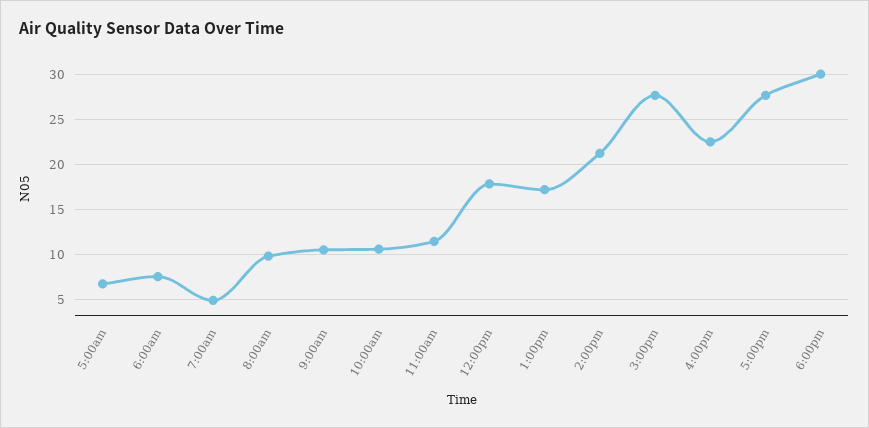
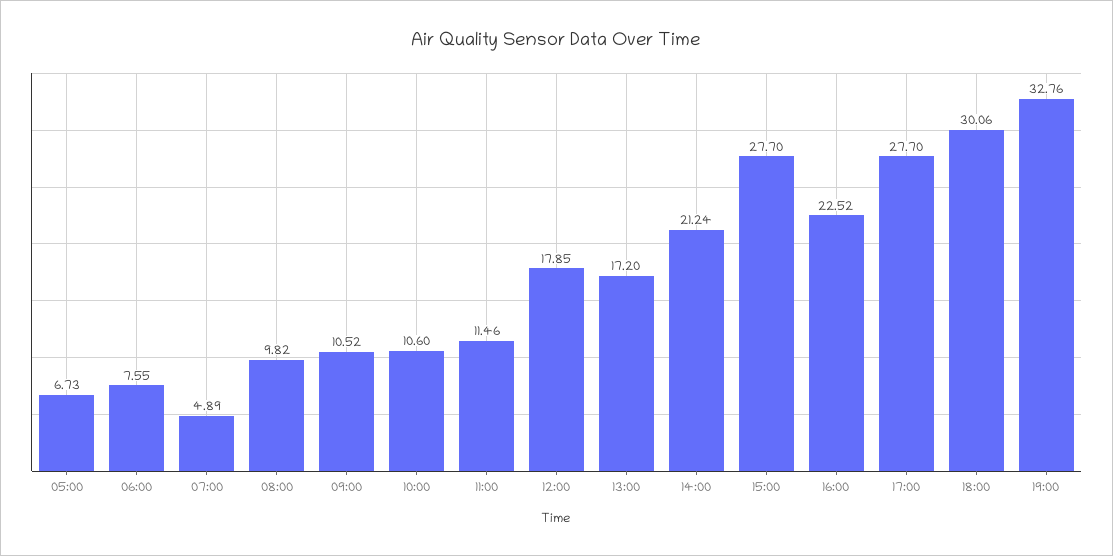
19:00: none -> 32.76

